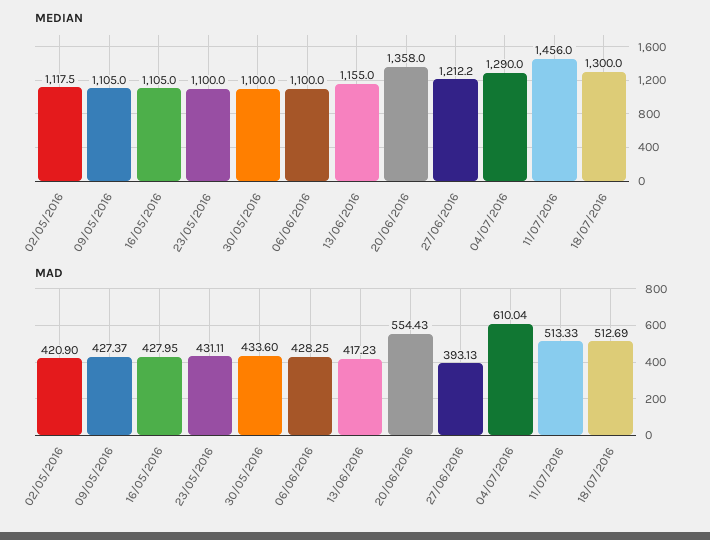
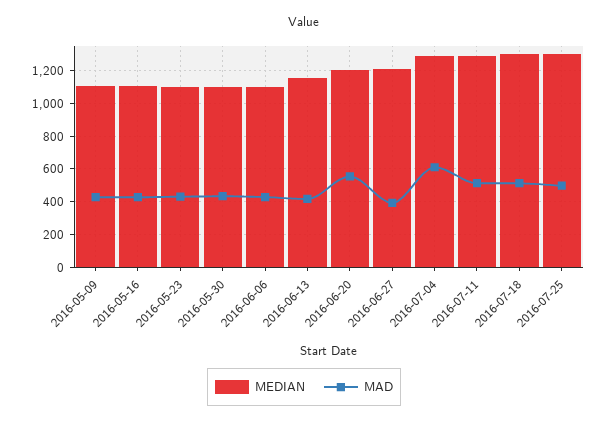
MEDIAN, 02/05/2016: 1117.5 -> none
MEDIAN, 20/06/2016: 1358 -> 1200
MEDIAN, 11/07/2016: 1456 -> 1300
MAD, 02/05/2016: 420.9 -> none
MEDIAN, 2016-07-25: none -> 1300
MAD, 2016-07-25: none -> 500

